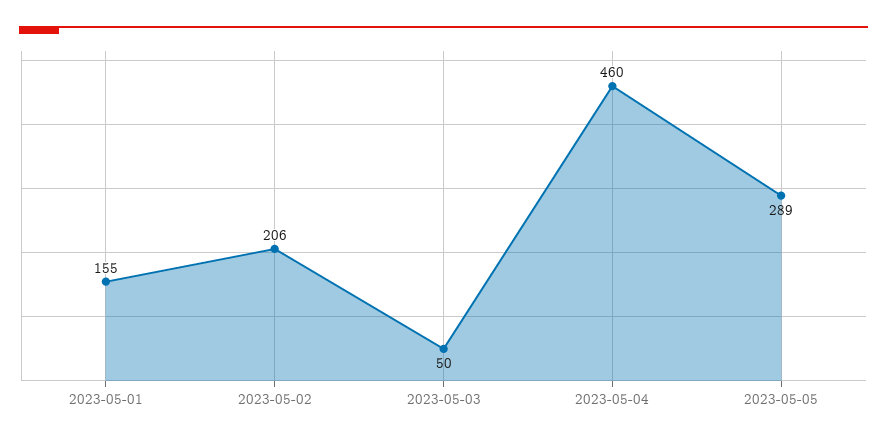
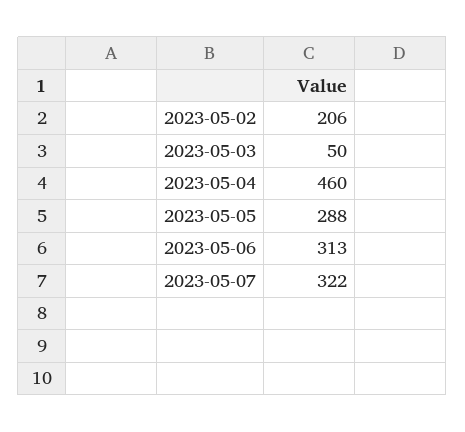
2023-05-01: 155 -> none
2023-05-05: 289 -> 288
2023-05-06: none -> 313
2023-05-07: none -> 322

